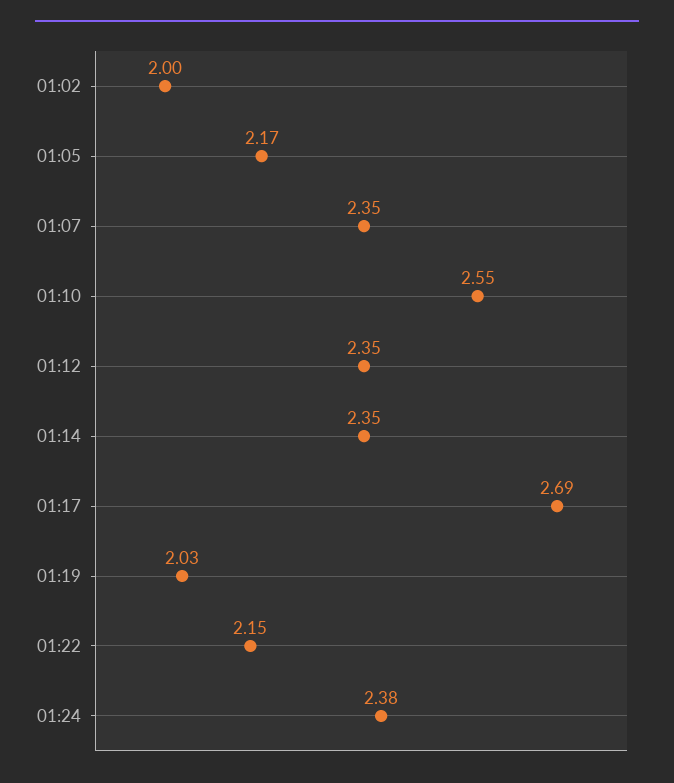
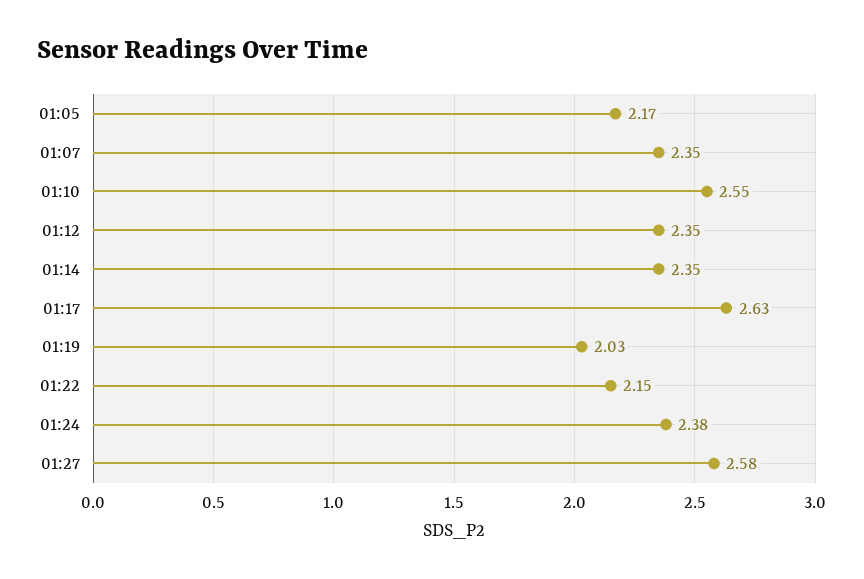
01:02: 2 -> none
01:17: 2.69 -> 2.63
01:27: none -> 2.58

